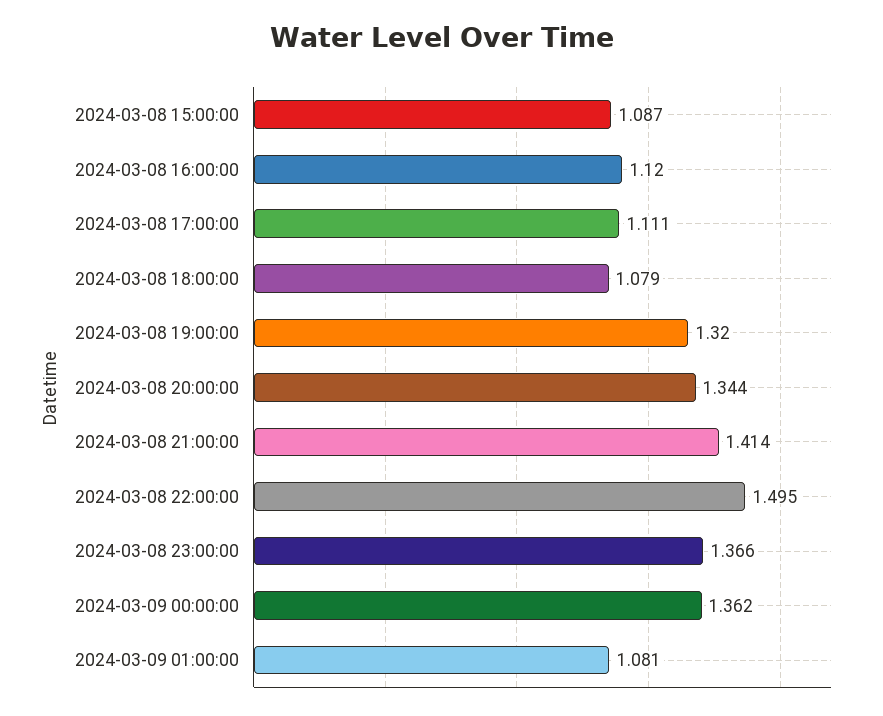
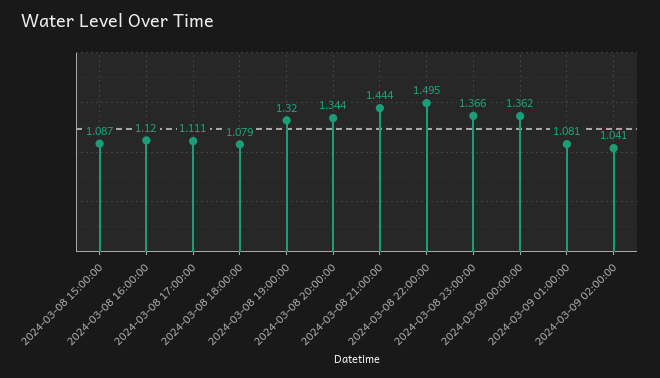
2024-03-08 21:00:00: 1.414 -> 1.444
2024-03-09 02:00:00: none -> 1.041

